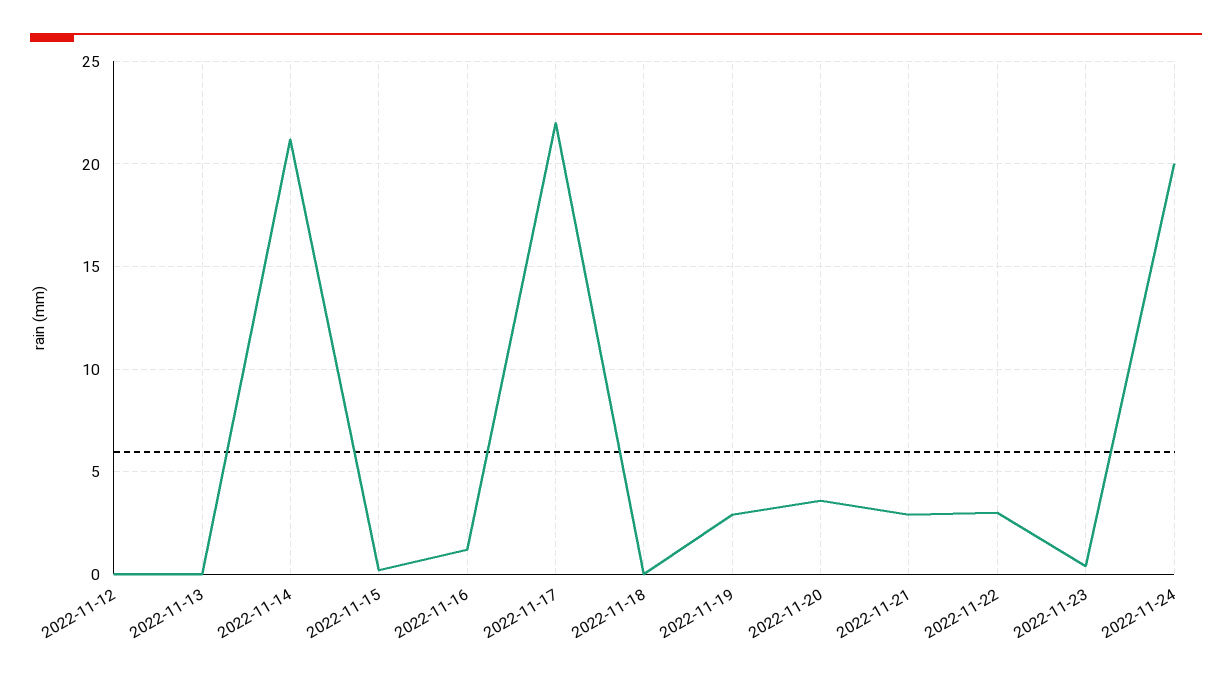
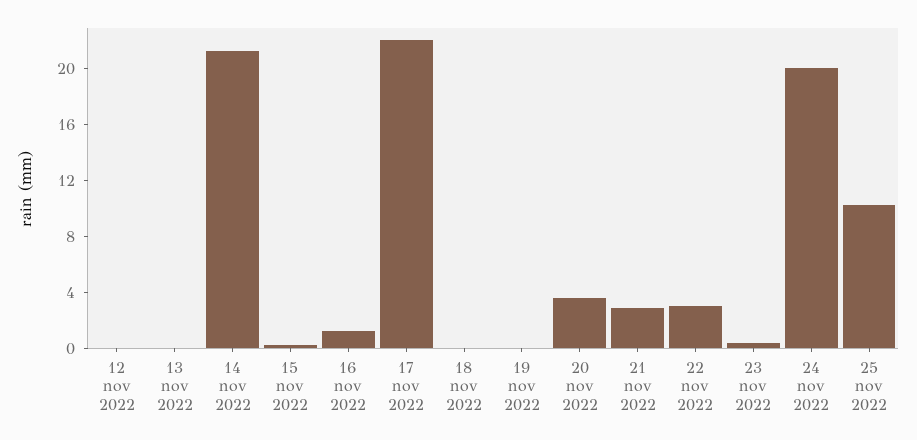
2022-11-19: 3 -> 0
25 nov 2022: none -> 10

